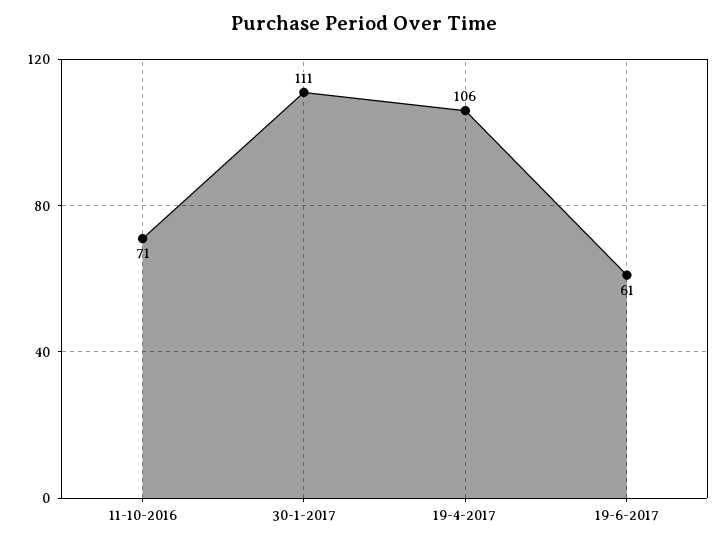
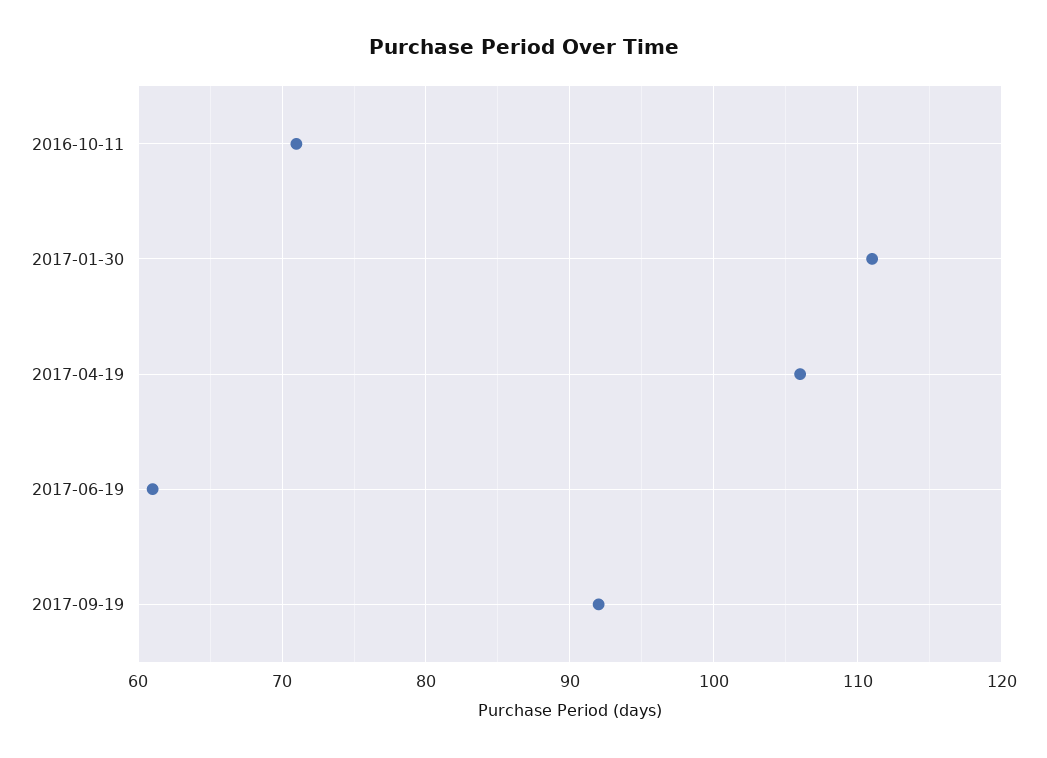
2017-09-19: none -> 92

